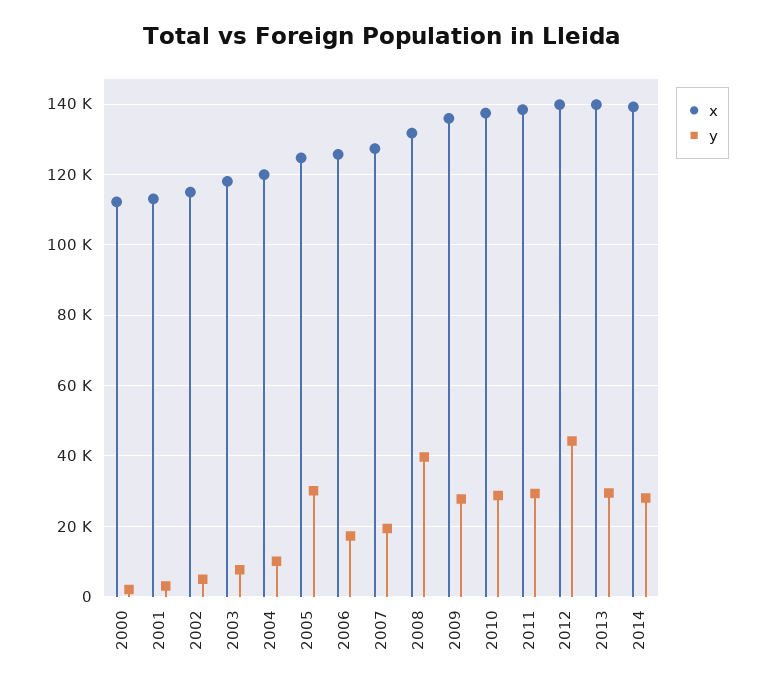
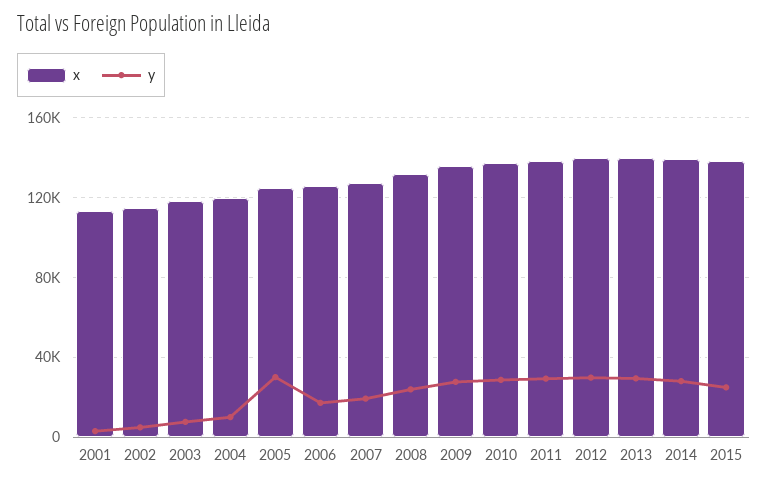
x, 2000: 112000 -> none
y, 2000: 2000 -> none
y, 2008: 40000 -> 25000
y, 2012: 44000 -> 30000
x, 2015: none -> 140000
y, 2015: none -> 25000

